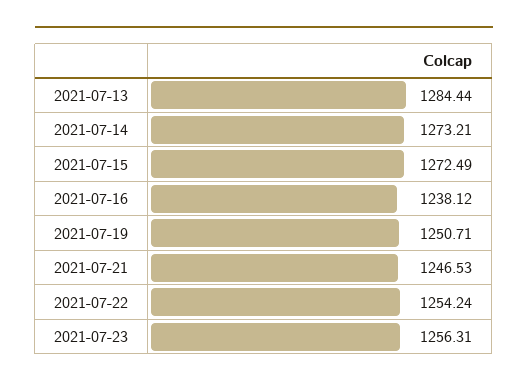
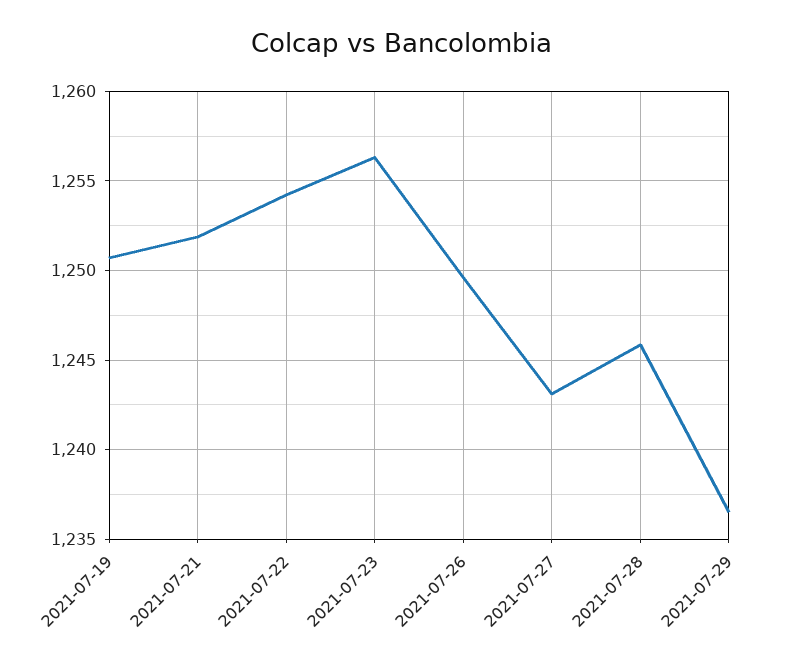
2021-07-13: 1284.44 -> none
2021-07-14: 1273.21 -> none
2021-07-15: 1272.49 -> none
2021-07-16: 1238.12 -> none
2021-07-21: 1246.53 -> 1252
2021-07-26: none -> 1249.5
2021-07-27: none -> 1243
2021-07-28: none -> 1246
2021-07-29: none -> 1236.5

